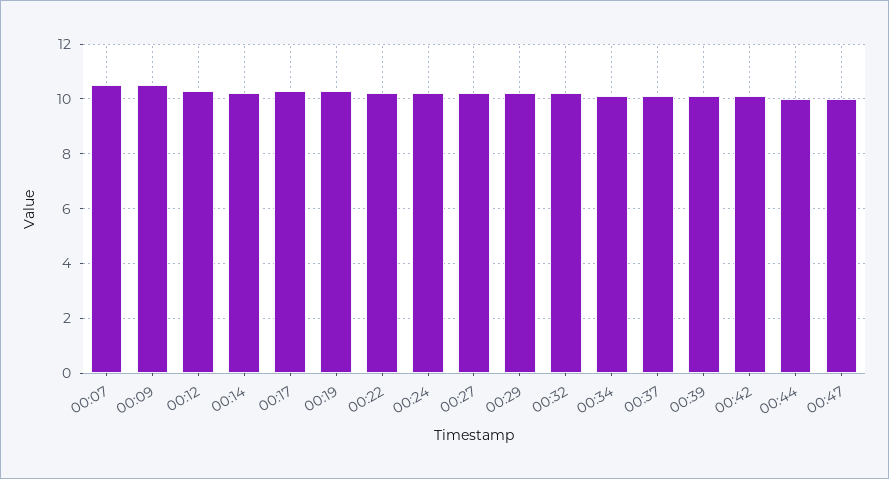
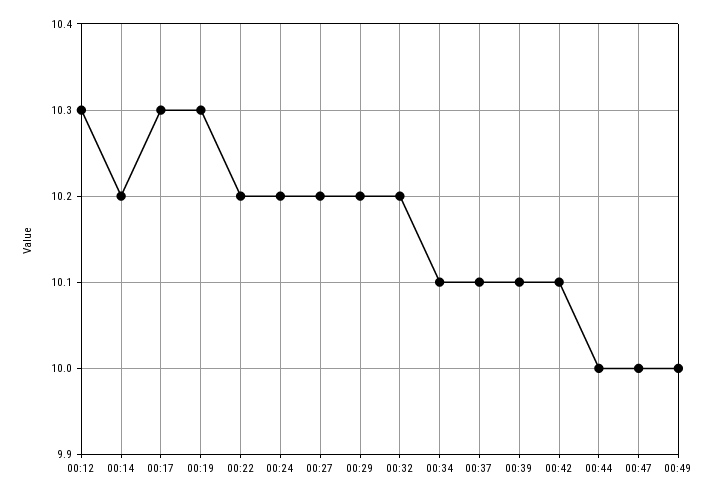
00:07: 10.5 -> none
00:09: 10.5 -> none
00:49: none -> 10

